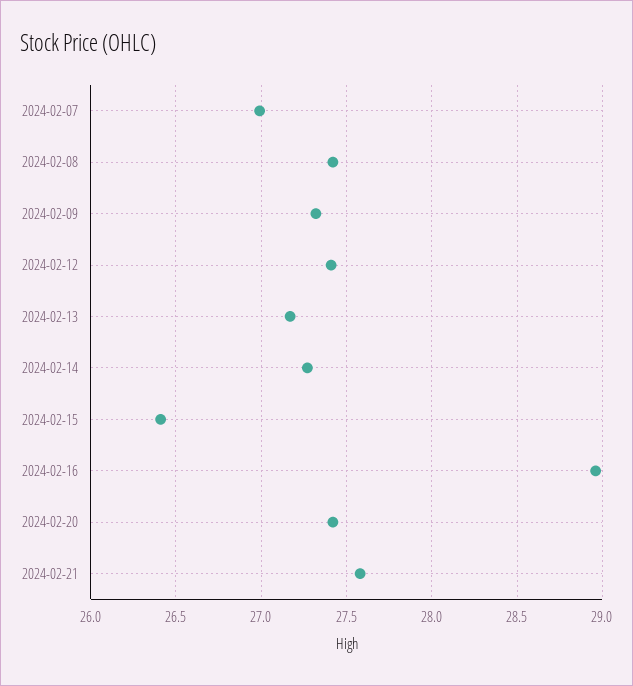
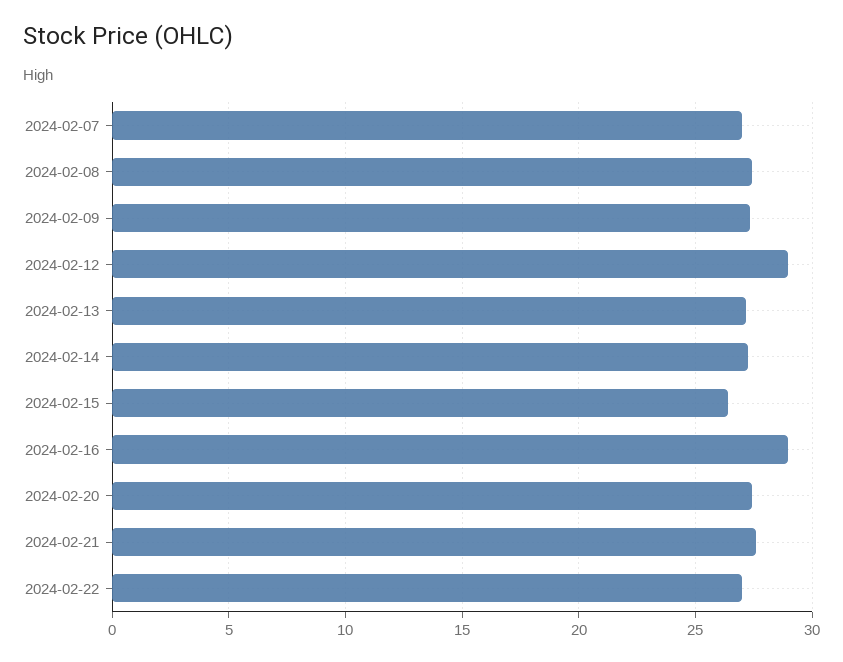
2024-02-12: 27.4 -> 29
2024-02-22: none -> 27

